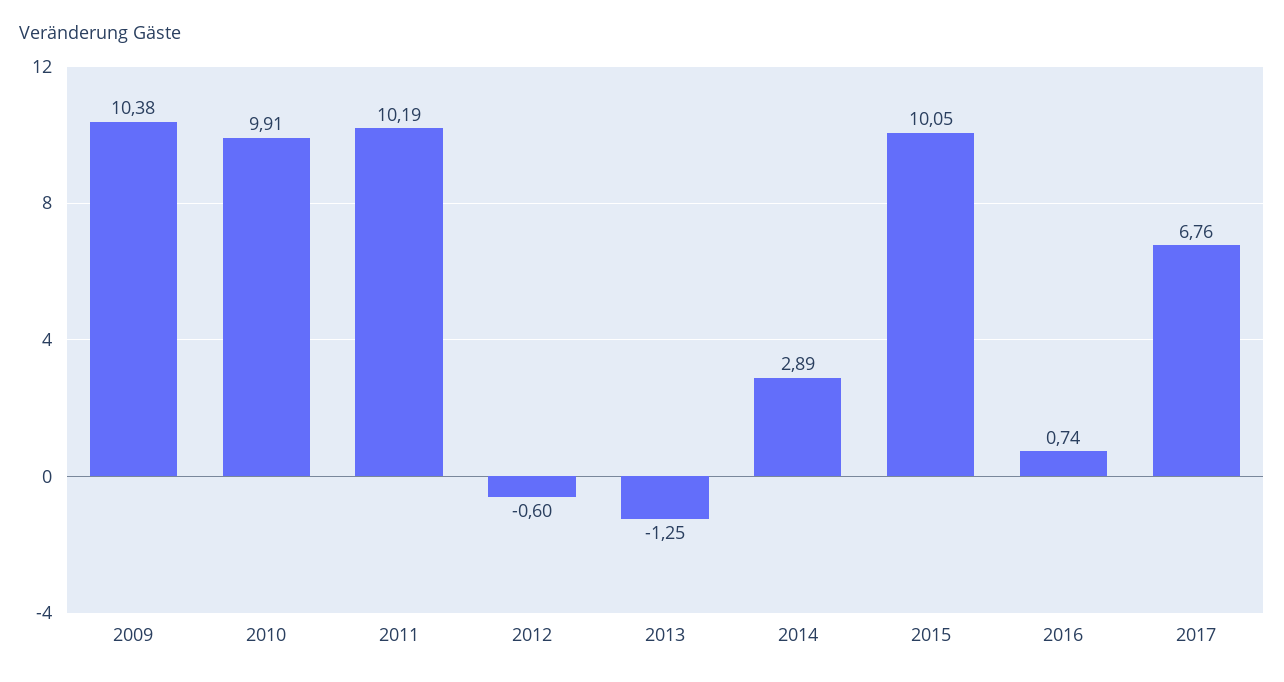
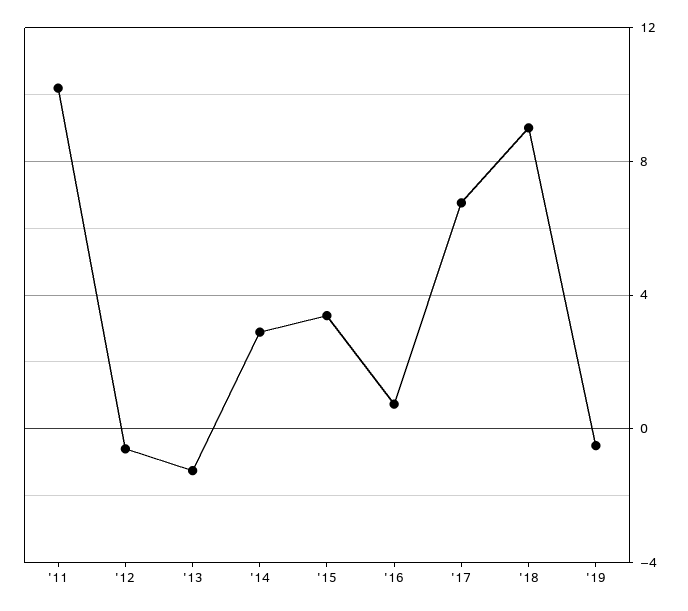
2009: 10.38 -> none
2010: 9.91 -> none
2015: 10.05 -> 3.5
'18: none -> 9
'19: none -> -0.5

